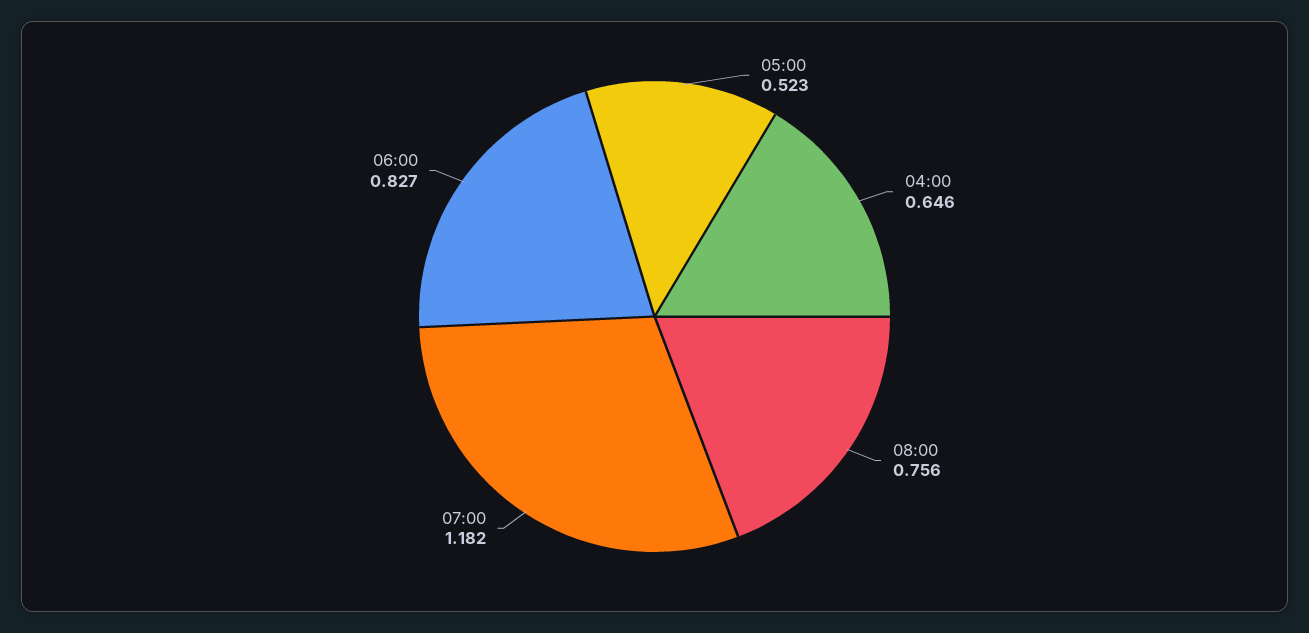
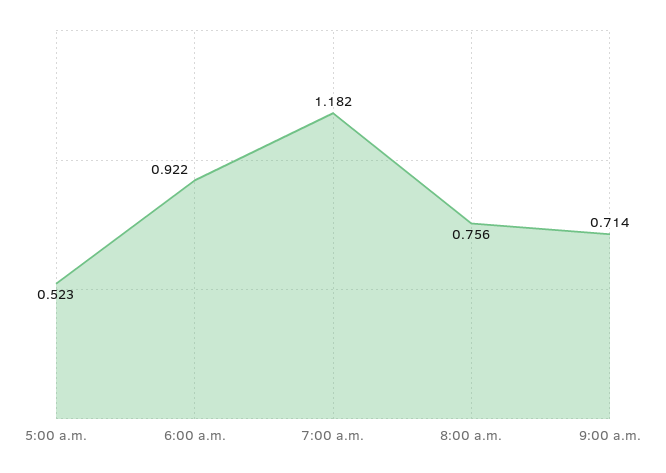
04:00: 0.646 -> none
06:00: 0.827 -> 0.922
9:00 a.m.: none -> 0.714

